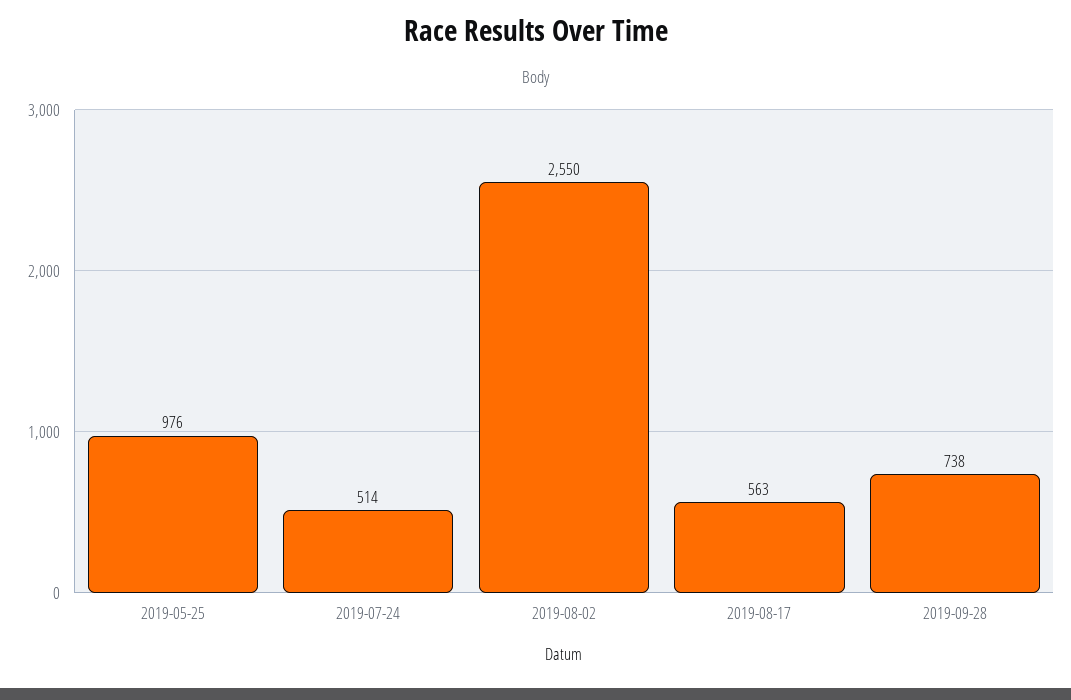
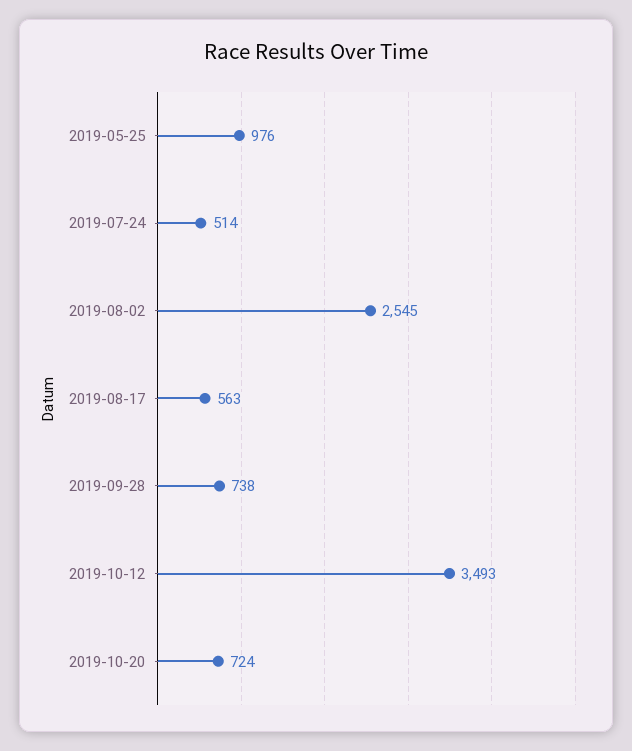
2019-08-02: 2550 -> 2545
2019-10-12: none -> 3493
2019-10-20: none -> 724

